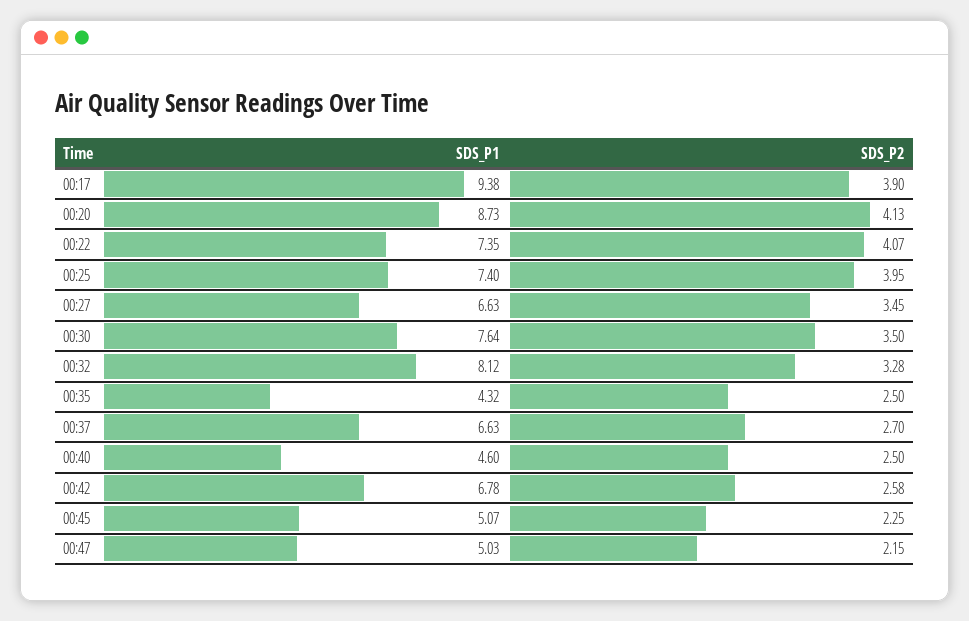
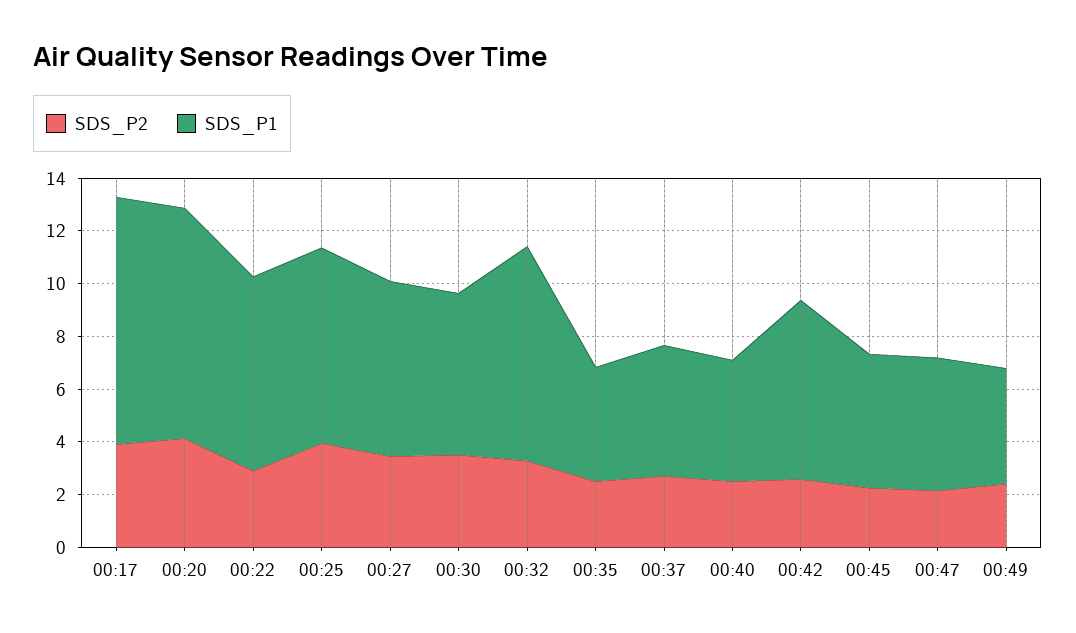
SDS_P2, 00:22: 4.07 -> 3
SDS_P1, 00:30: 7.64 -> 6
SDS_P1, 00:37: 6.63 -> 5
SDS_P2, 00:49: none -> 2.5
SDS_P1, 00:49: none -> 4.5

